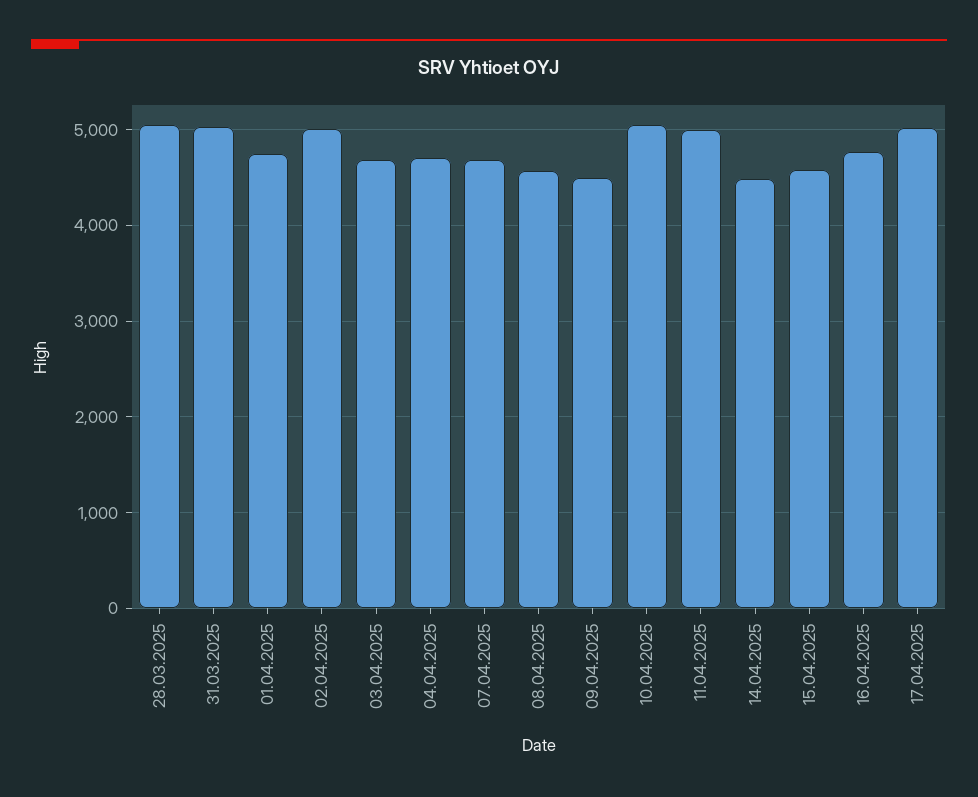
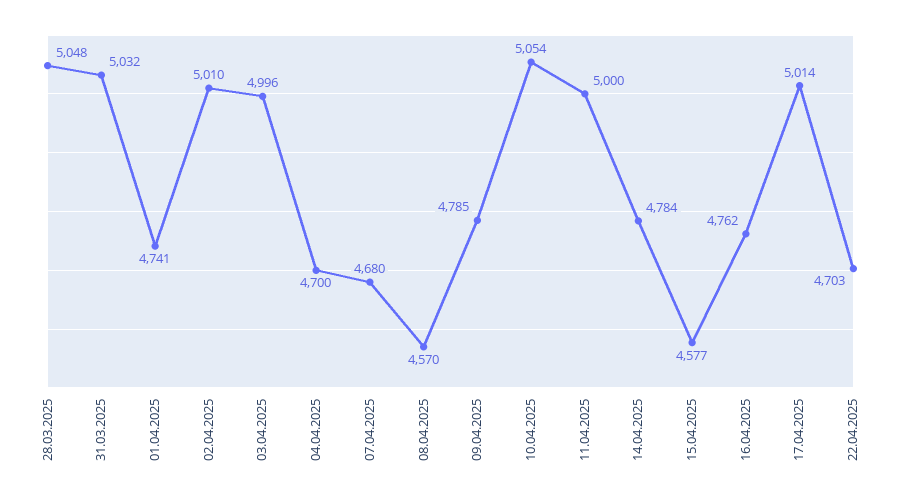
03.04.2025: 4700 -> 4996
09.04.2025: 4500 -> 4785
14.04.2025: 4500 -> 4784
22.04.2025: none -> 4703

